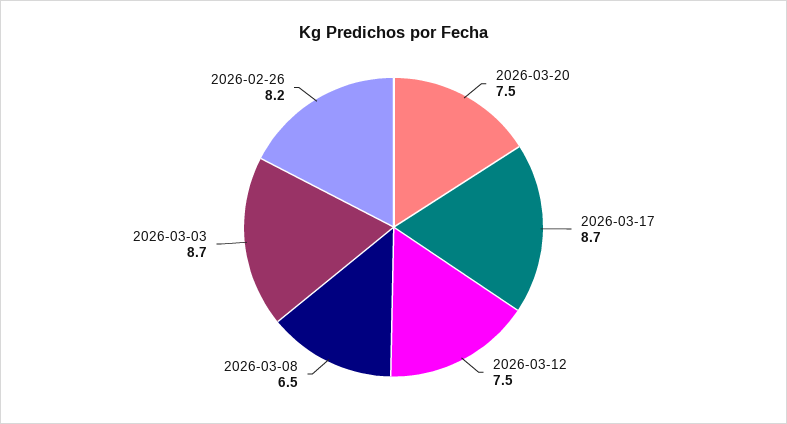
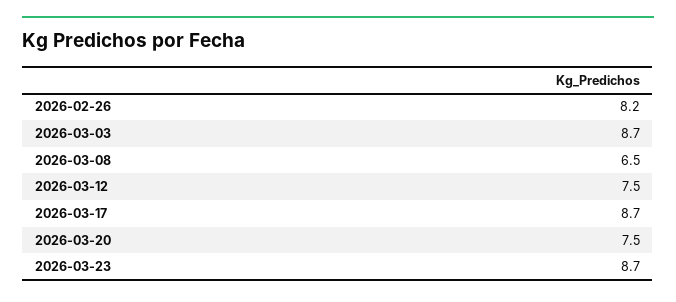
2026-03-23: none -> 8.7

